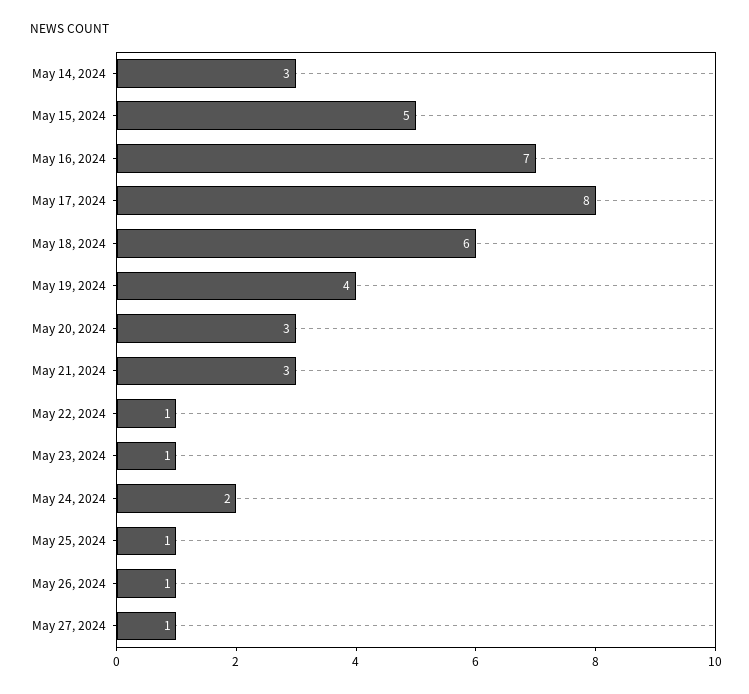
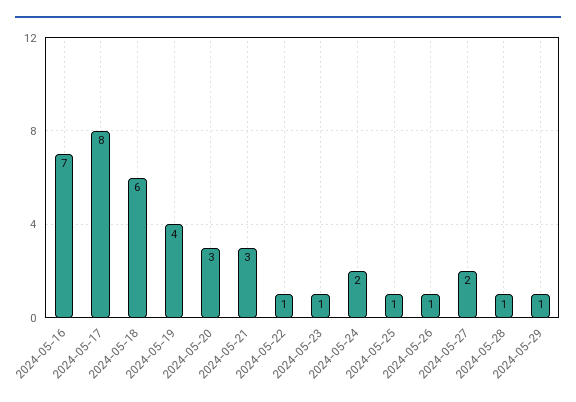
May 14, 2024: 3 -> none
May 15, 2024: 5 -> none
May 27, 2024: 1 -> 2
2024-05-28: none -> 1
2024-05-29: none -> 1

